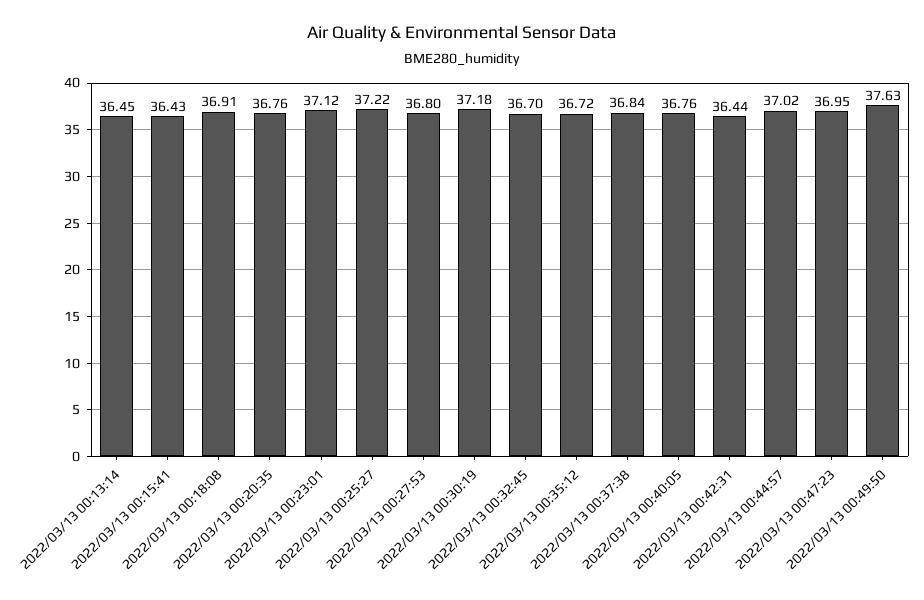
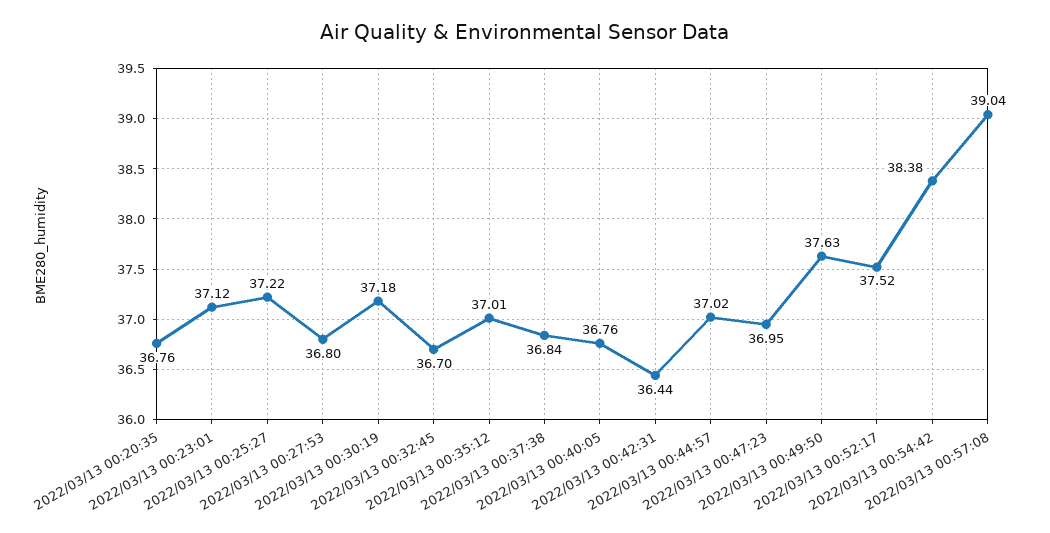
2022/03/13 00:13:14: 36.45 -> none
2022/03/13 00:15:41: 36.43 -> none
2022/03/13 00:18:08: 36.91 -> none
2022/03/13 00:35:12: 36.72 -> 37.01
2022/03/13 00:52:17: none -> 37.52
2022/03/13 00:54:42: none -> 38.38
2022/03/13 00:57:08: none -> 39.04

